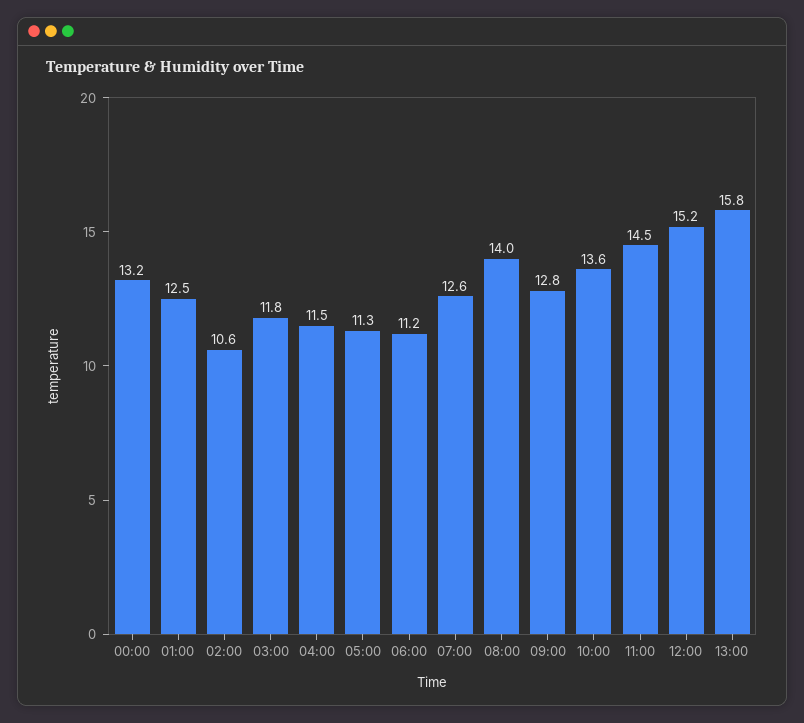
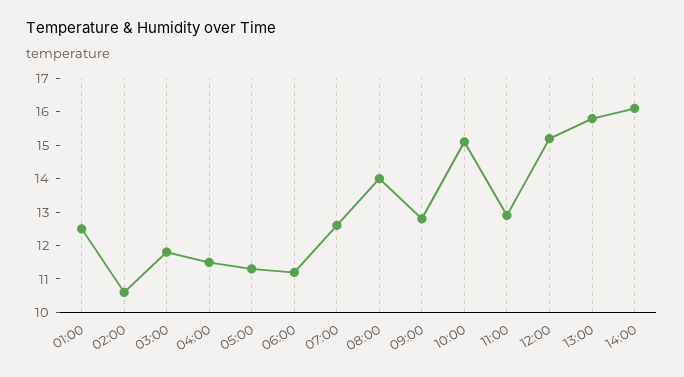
00:00: 13.2 -> none
10:00: 13.6 -> 15
11:00: 14.5 -> 13
14:00: none -> 16

